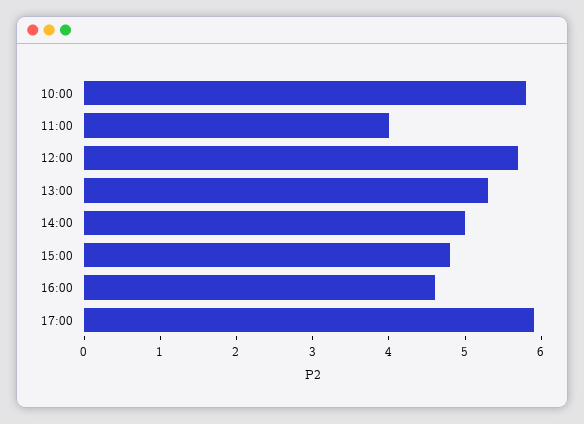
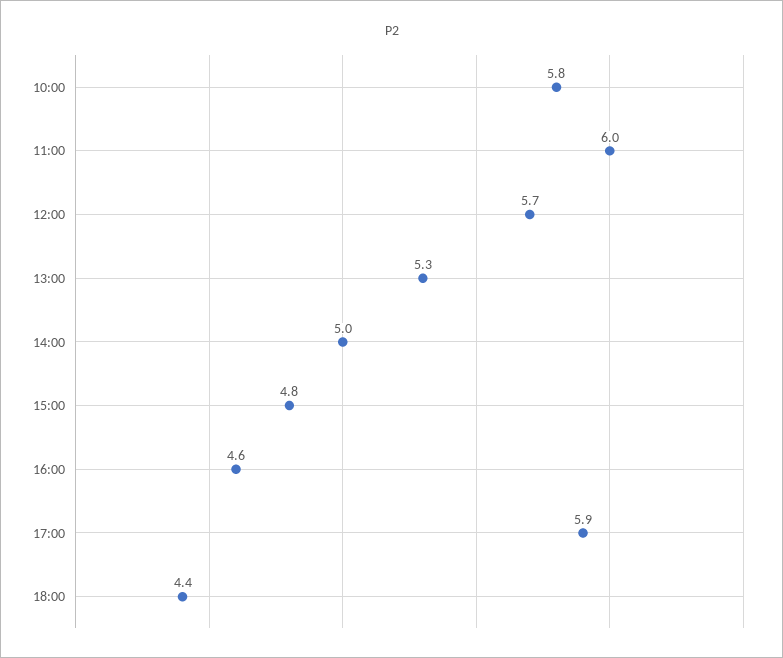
11:00: 4 -> 6
18:00: none -> 4.4

